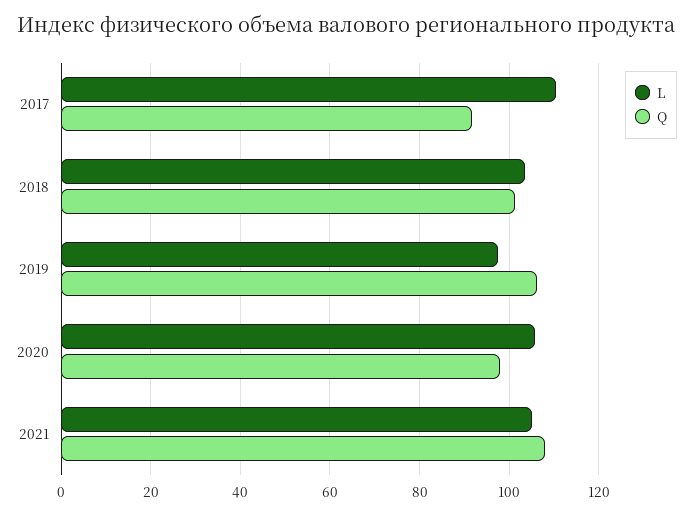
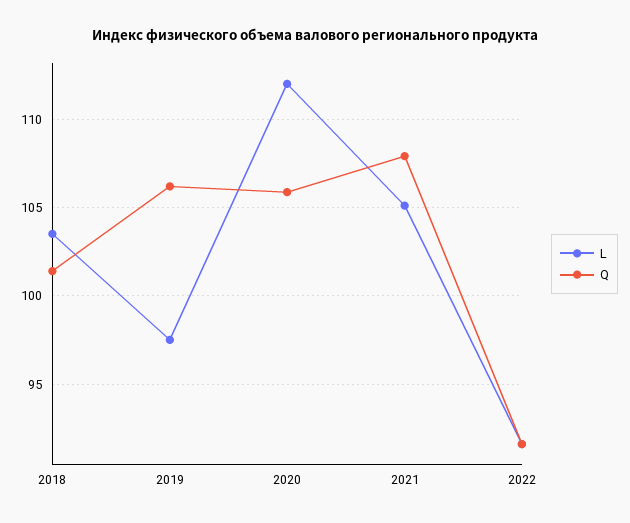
L, 2017: 110 -> none
Q, 2017: 92 -> none
L, 2020: 106 -> 112
Q, 2020: 98 -> 106
L, 2022: none -> 91.5
Q, 2022: none -> 91.5

